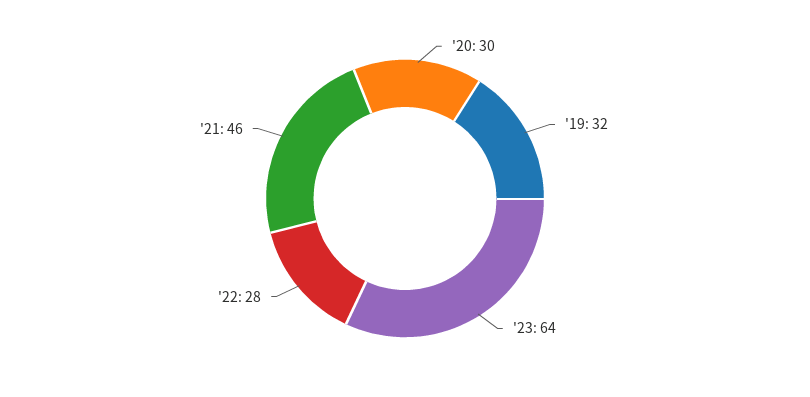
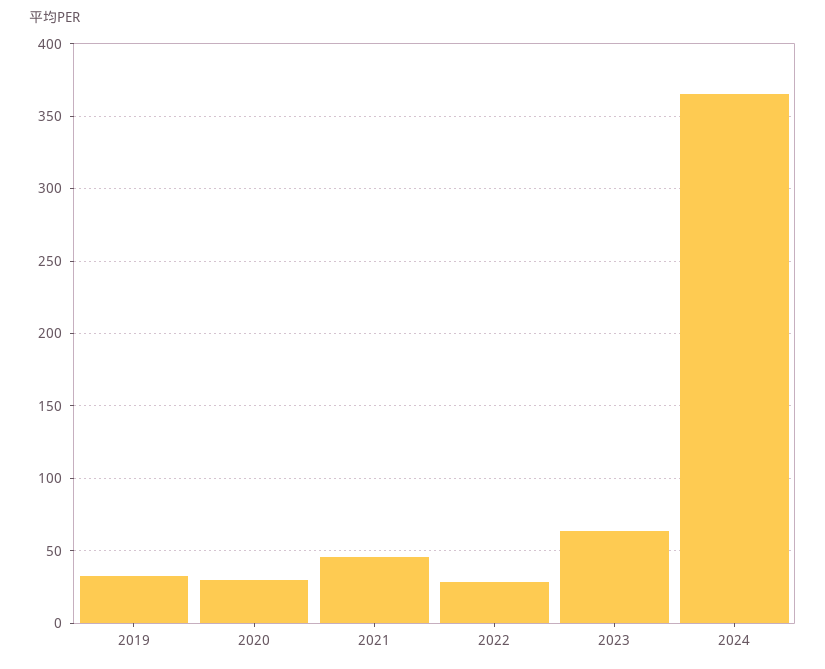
2024: none -> 365

